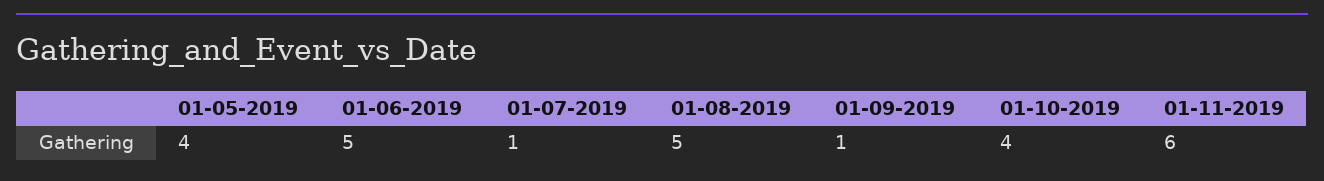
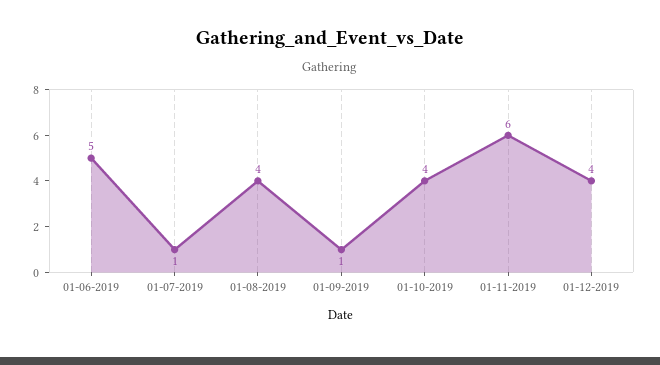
01-05-2019: 4 -> none
01-08-2019: 5 -> 4
01-12-2019: none -> 4

